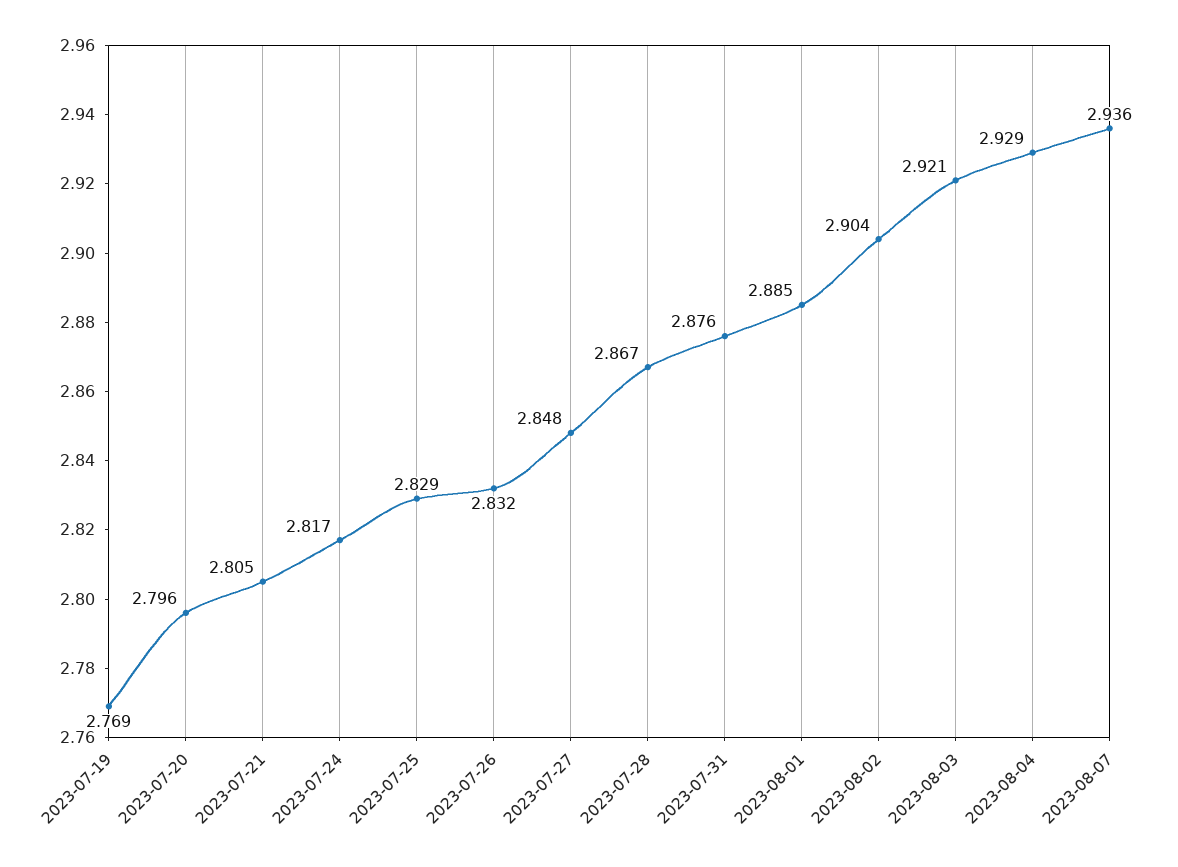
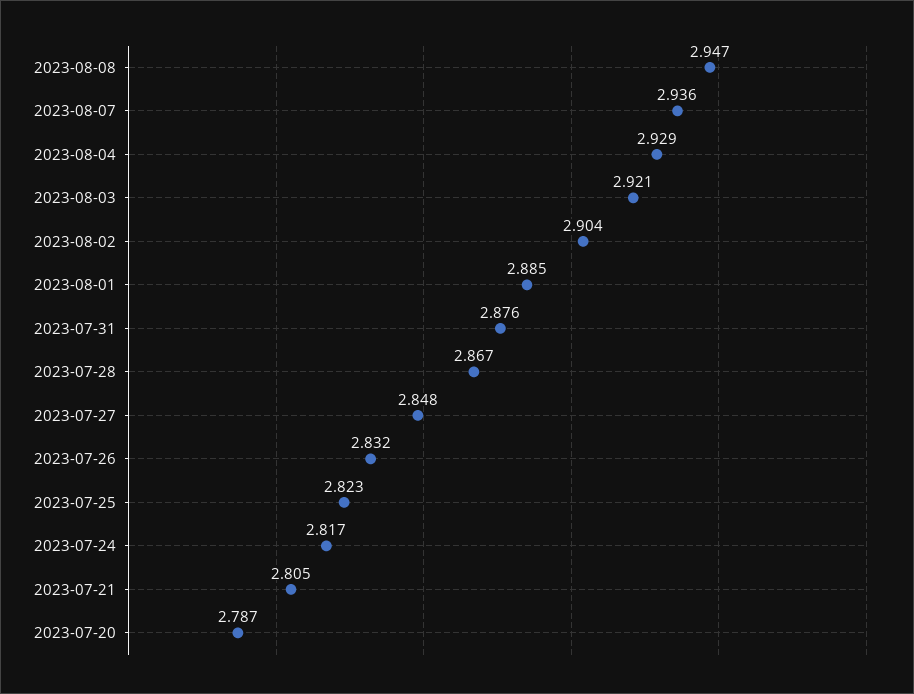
2023-07-19: 2.769 -> none
2023-07-20: 2.796 -> 2.787
2023-07-25: 2.829 -> 2.823
2023-08-08: none -> 2.947

